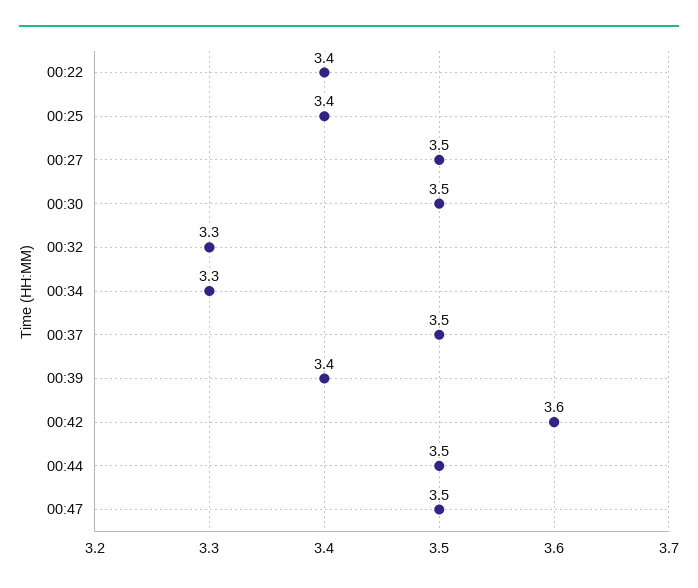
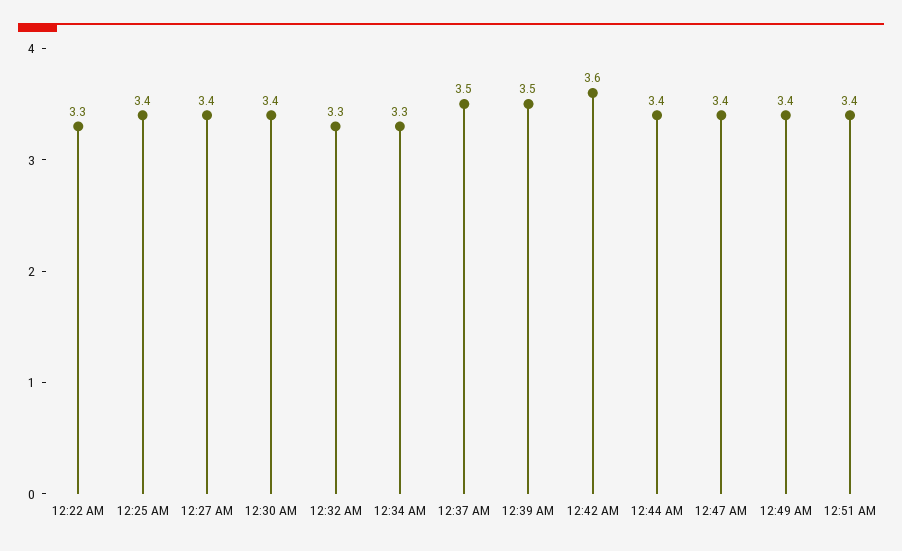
00:22: 3.4 -> 3.3
00:27: 3.5 -> 3.4
00:30: 3.5 -> 3.4
00:39: 3.4 -> 3.5
00:44: 3.5 -> 3.4
00:47: 3.5 -> 3.4
12:49 AM: none -> 3.4
12:51 AM: none -> 3.4

